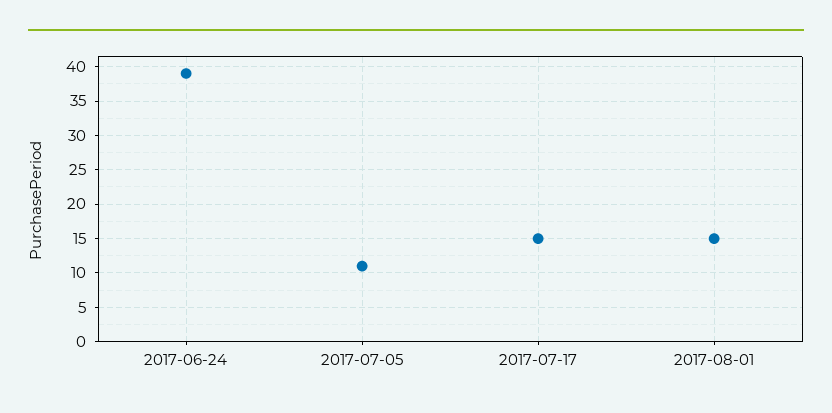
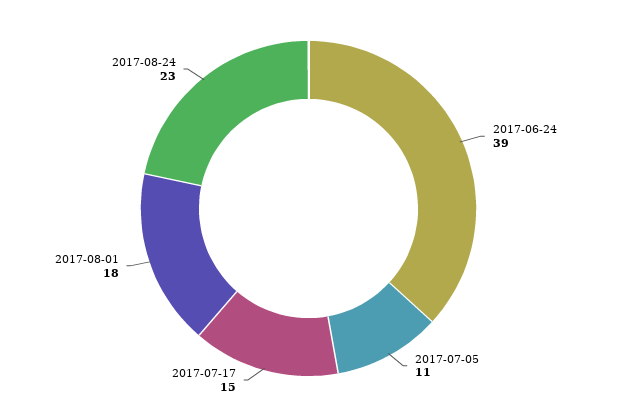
2017-08-01: 15 -> 18
2017-08-24: none -> 23

